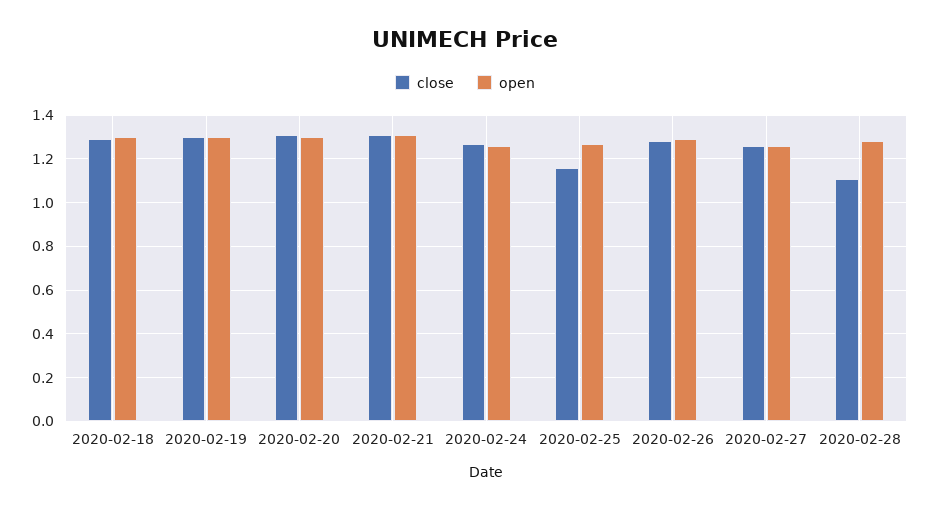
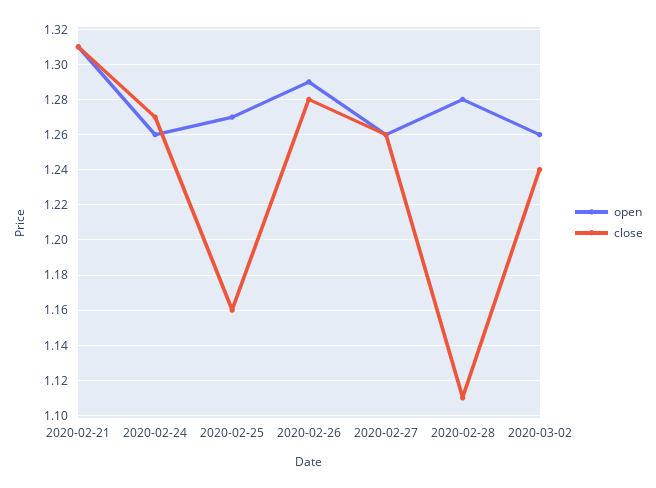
close, 2020-02-18: 1.3 -> none
open, 2020-02-18: 1.3 -> none
close, 2020-02-19: 1.3 -> none
open, 2020-02-19: 1.3 -> none
close, 2020-02-20: 1.3 -> none
open, 2020-02-20: 1.3 -> none
open, 2020-03-02: none -> 1.26
close, 2020-03-02: none -> 1.24

